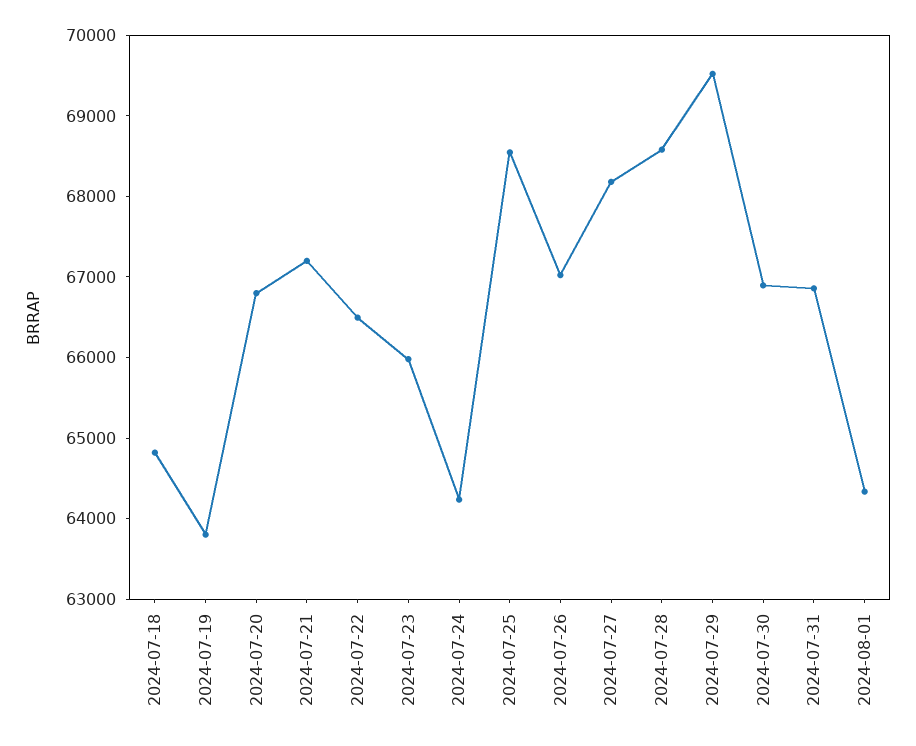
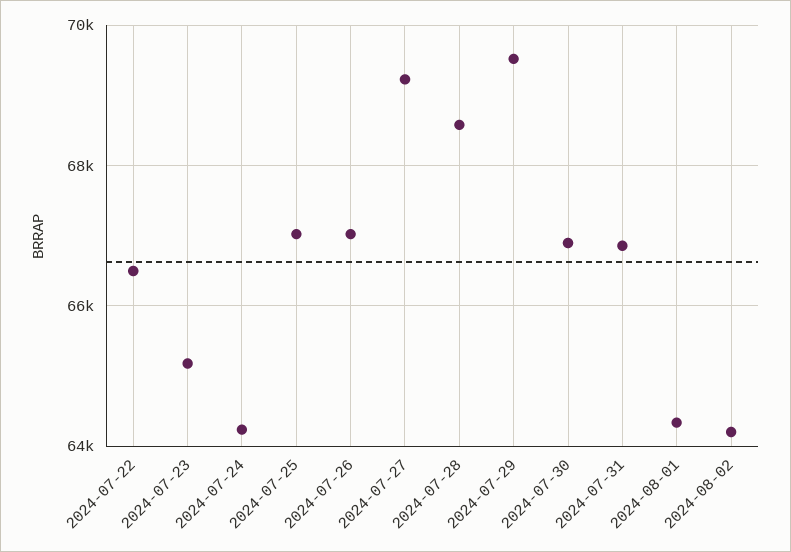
2024-07-18: 64800 -> none
2024-07-19: 63800 -> none
2024-07-20: 66800 -> none
2024-07-21: 67200 -> none
2024-07-23: 66000 -> 65200
2024-07-25: 68600 -> 67000
2024-07-27: 68200 -> 69200
2024-08-02: none -> 64200

